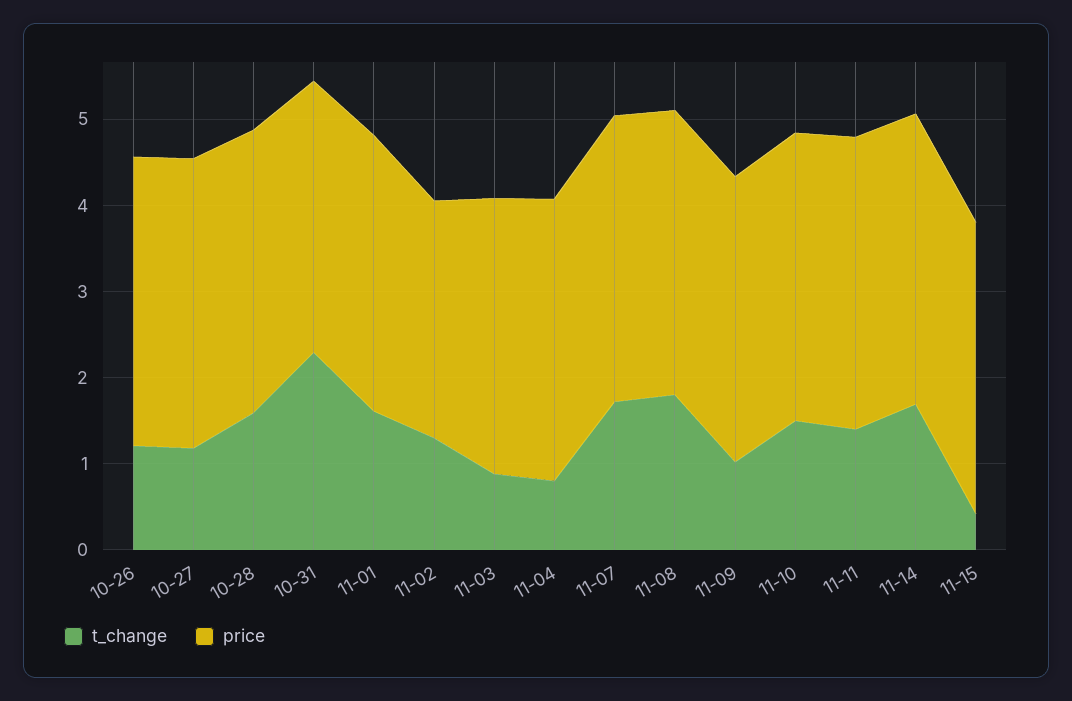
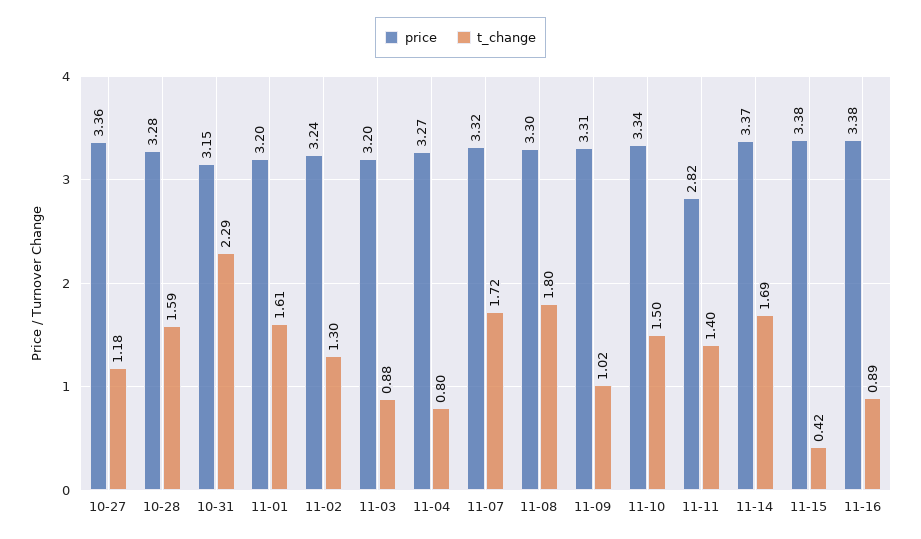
t_change, 10-26: 1.2 -> none
price, 10-26: 3.4 -> none
price, 11-02: 2.8 -> 3.24
price, 11-11: 3.4 -> 2.82
price, 11-16: none -> 3.38
t_change, 11-16: none -> 0.89

